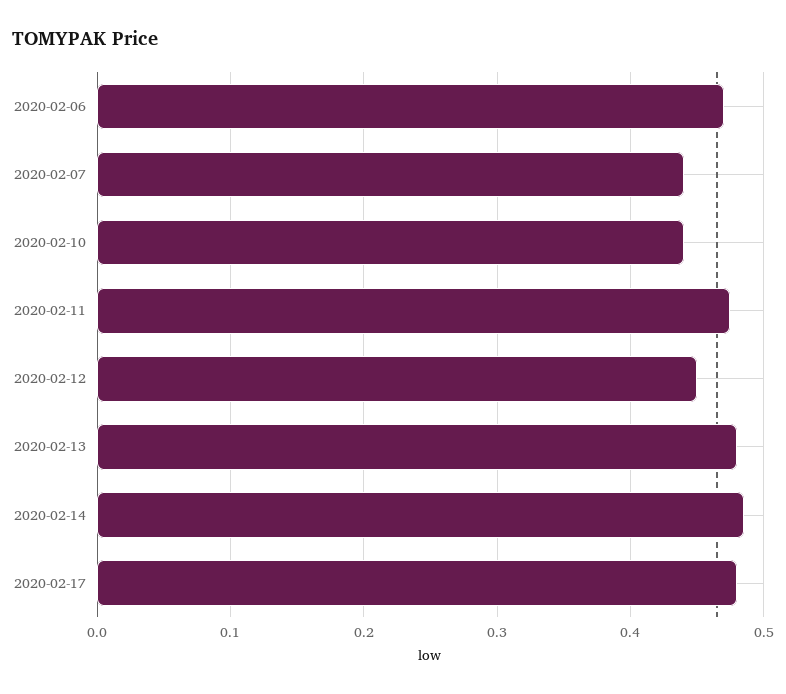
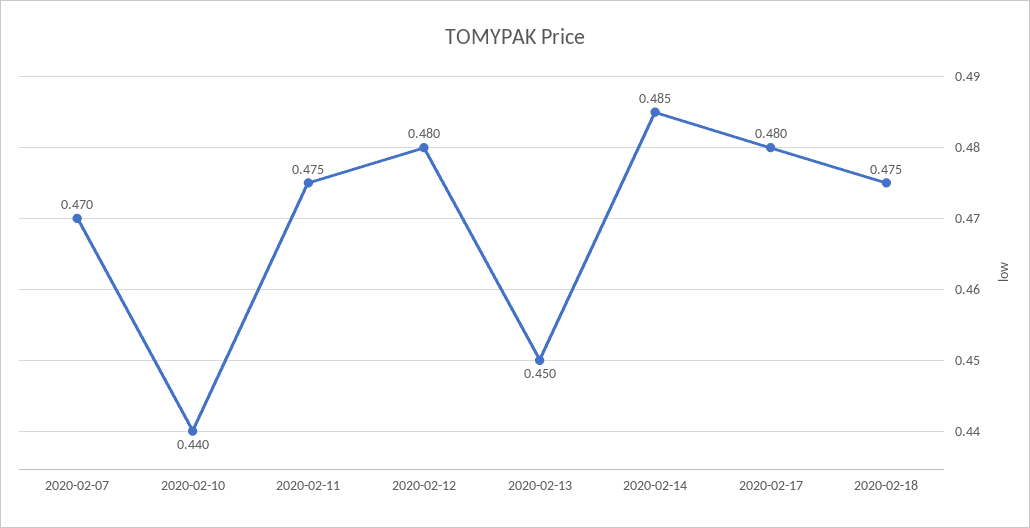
2020-02-06: 0.47 -> none
2020-02-07: 0.44 -> 0.47
2020-02-12: 0.45 -> 0.48
2020-02-13: 0.48 -> 0.45
2020-02-18: none -> 0.475

